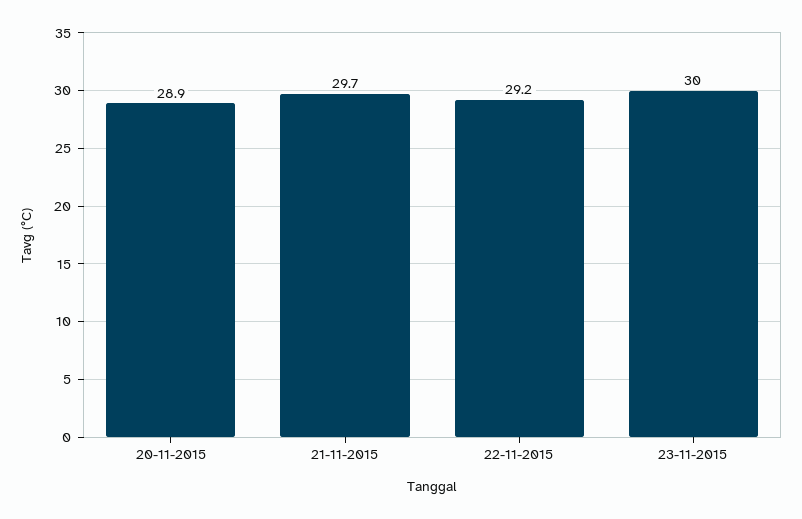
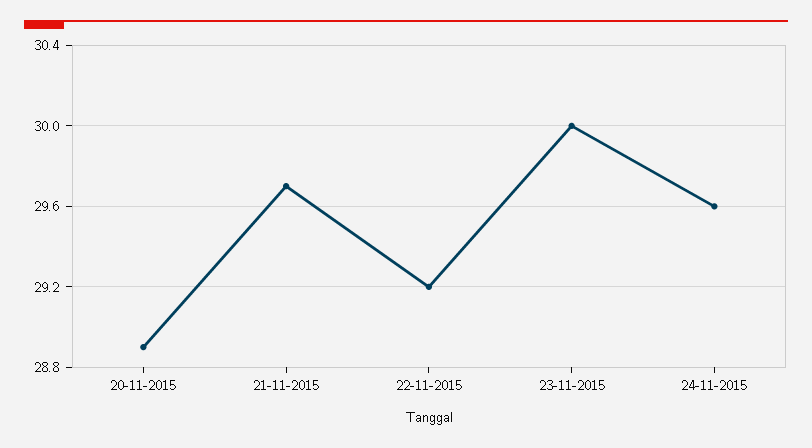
24-11-2015: none -> 29.6

